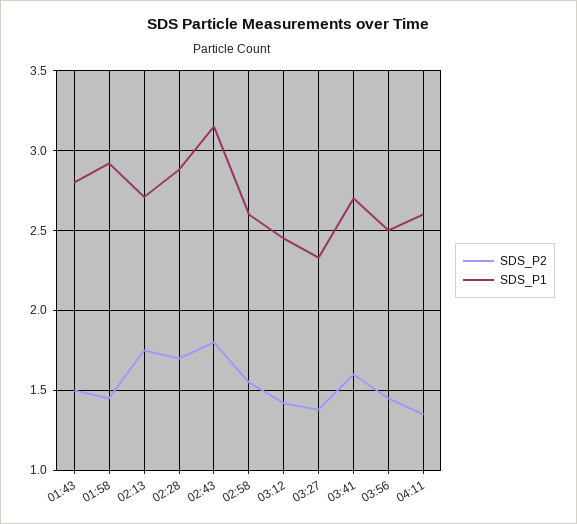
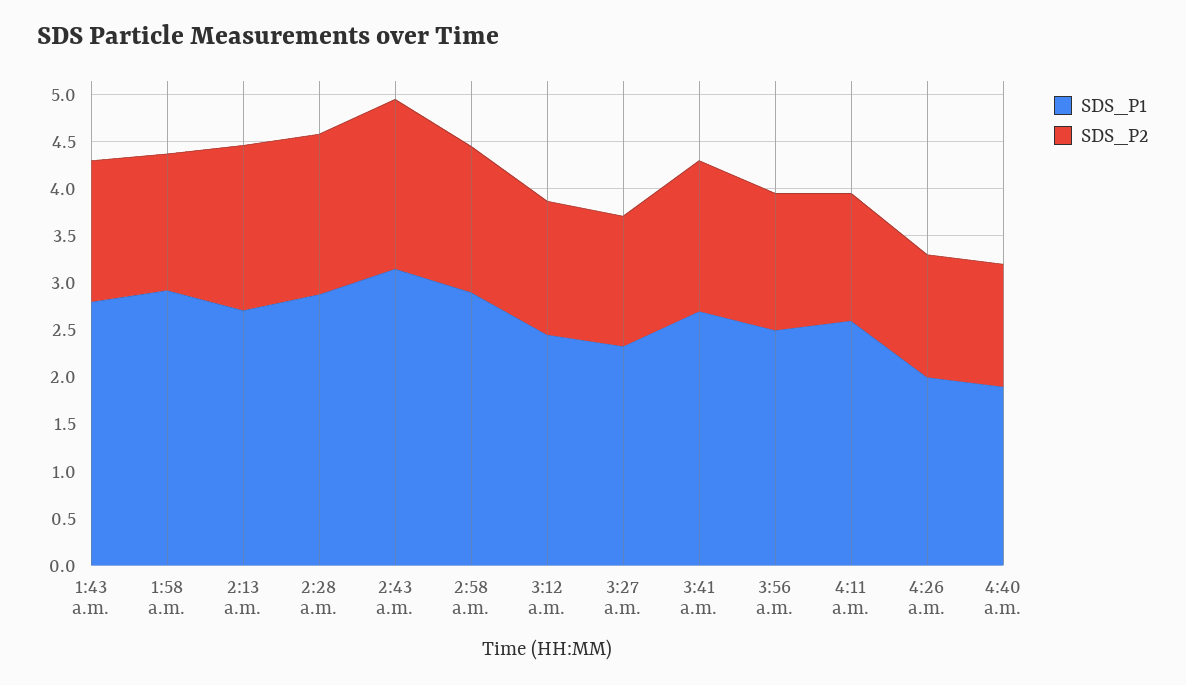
SDS_P1, 02:58: 2.6 -> 2.9
SDS_P1, 4:26 a.m.: none -> 2
SDS_P2, 4:26 a.m.: none -> 1.3
SDS_P1, 4:40 a.m.: none -> 1.9
SDS_P2, 4:40 a.m.: none -> 1.3

